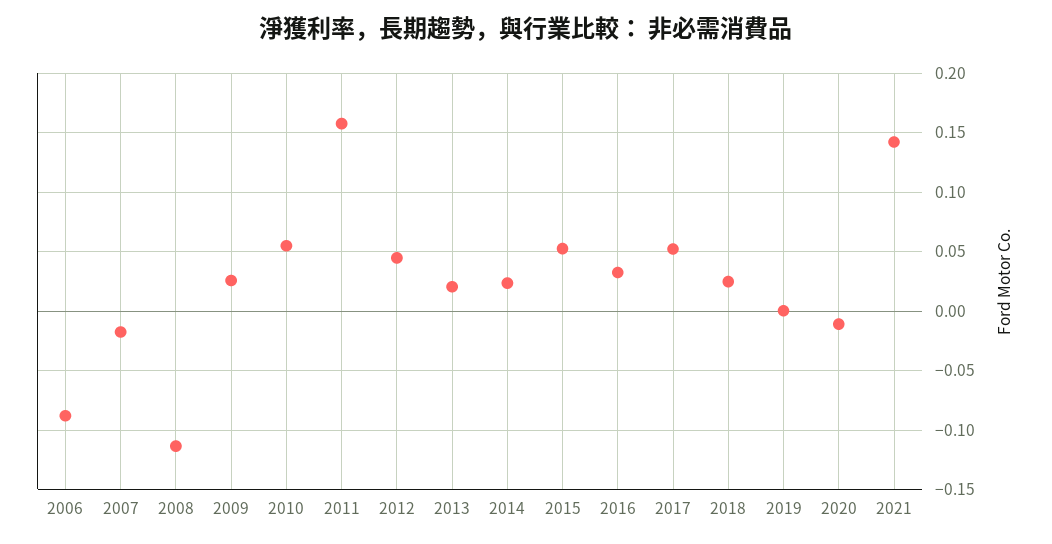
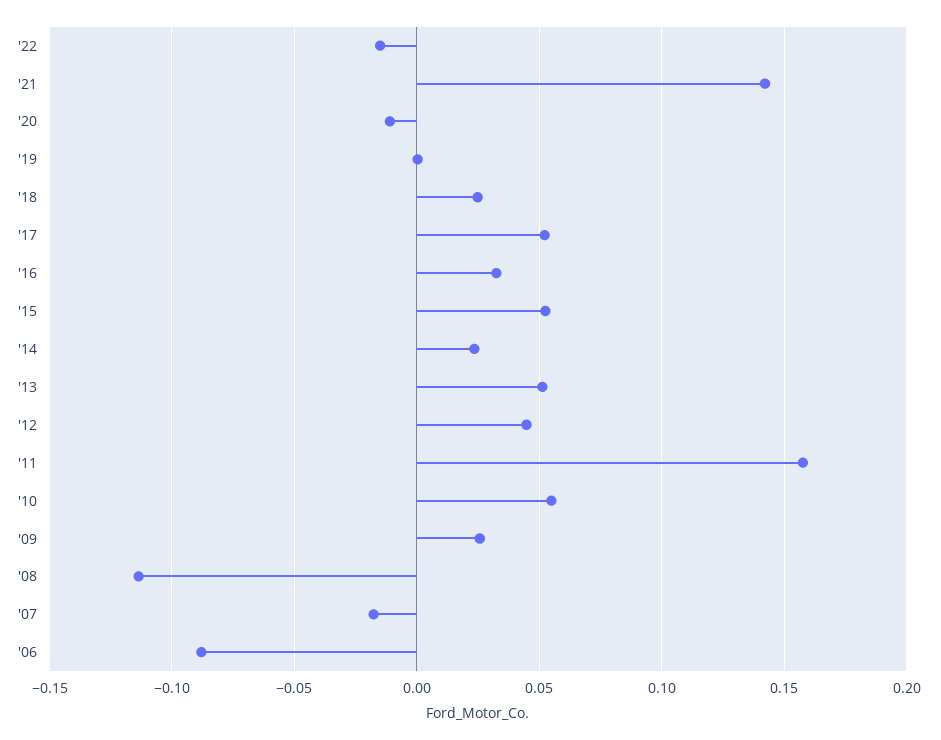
2013: 0.02 -> 0.05
'22: none -> -0.015

